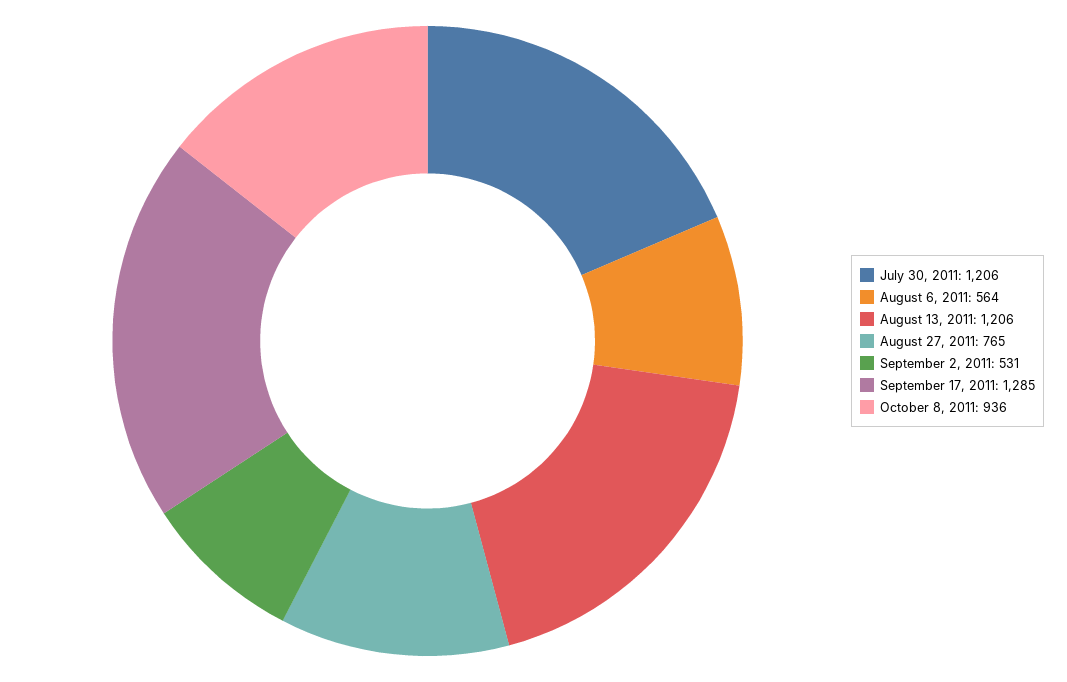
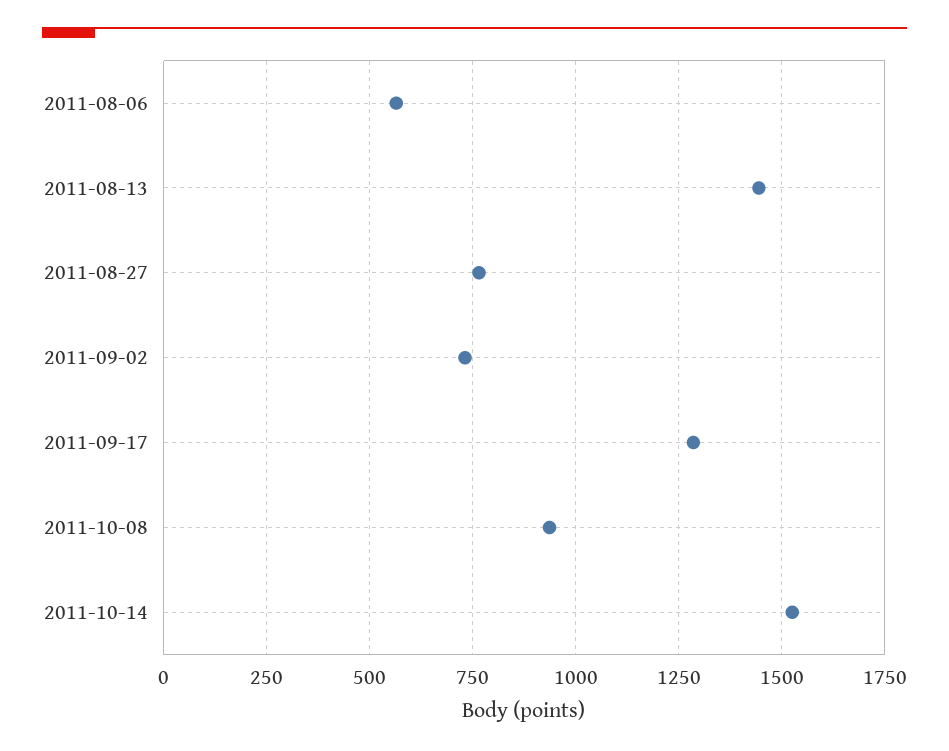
July 30, 2011: 1206 -> none
August 13, 2011: 1206 -> 1450
September 2, 2011: 531 -> 725
2011-10-14: none -> 1525

